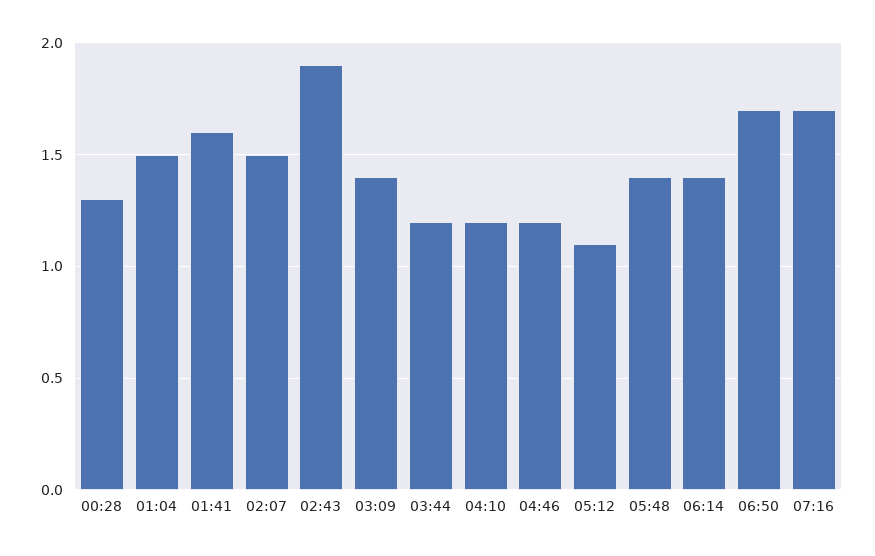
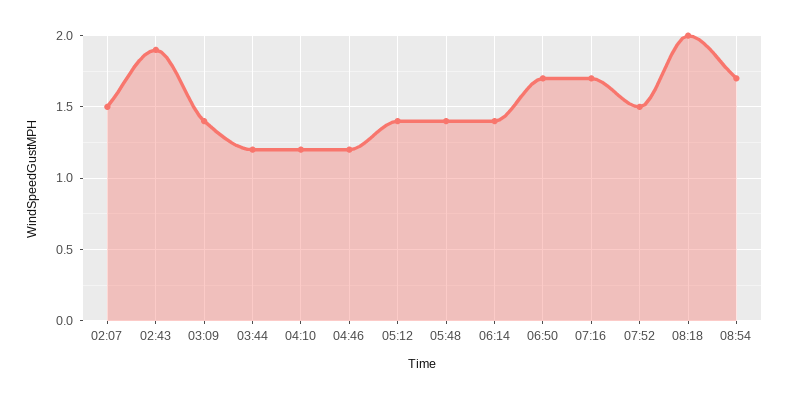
00:28: 1.3 -> none
01:04: 1.5 -> none
01:41: 1.6 -> none
05:12: 1.1 -> 1.4
07:52: none -> 1.5
08:18: none -> 2
08:54: none -> 1.7

